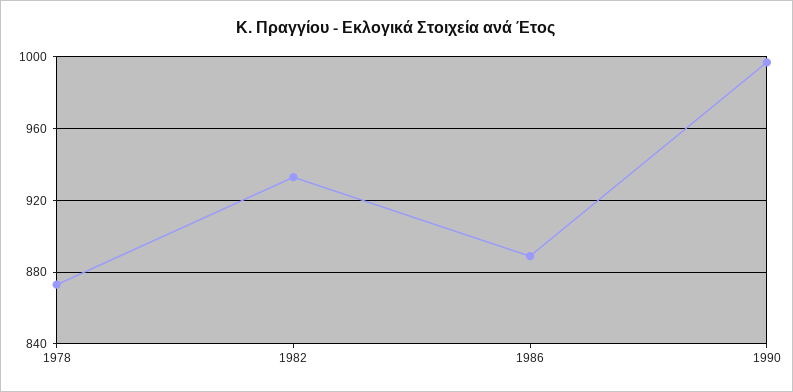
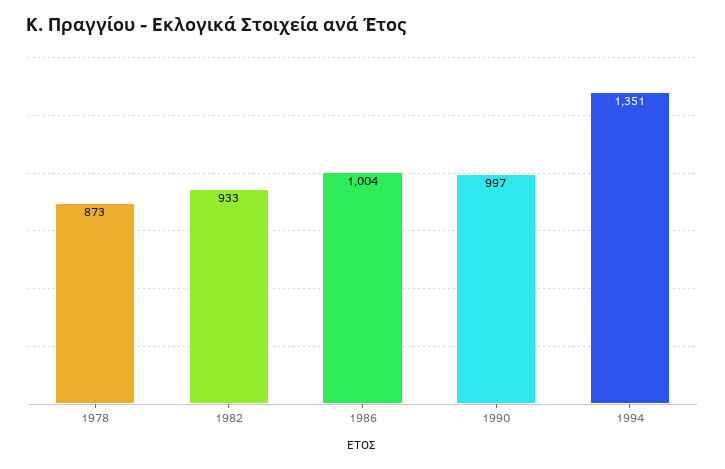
1986: 890 -> 1004
1994: none -> 1351

